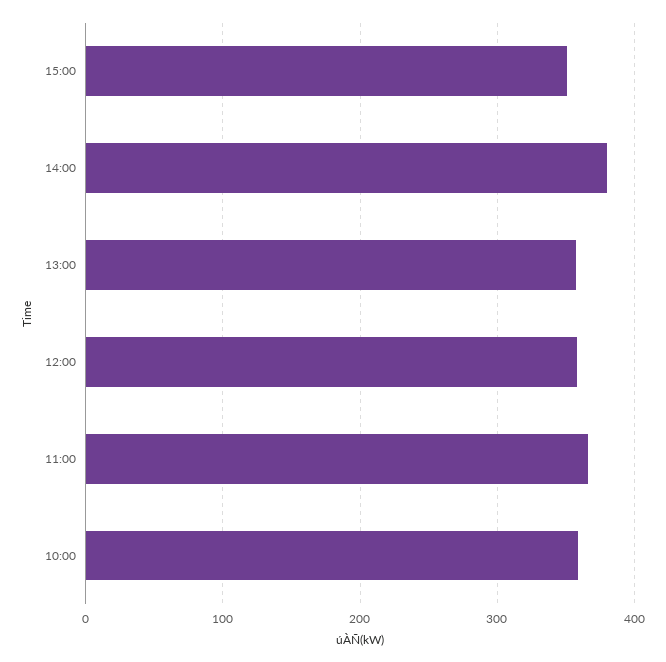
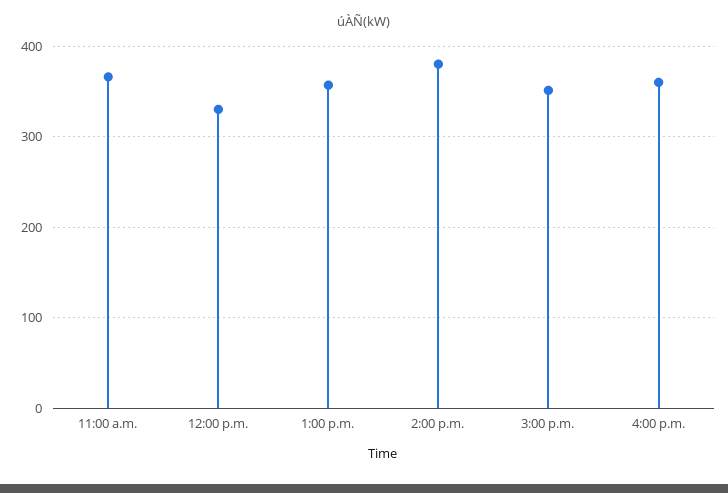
12:00: 360 -> 330
10:00: 360 -> none
4:00 p.m.: none -> 360

